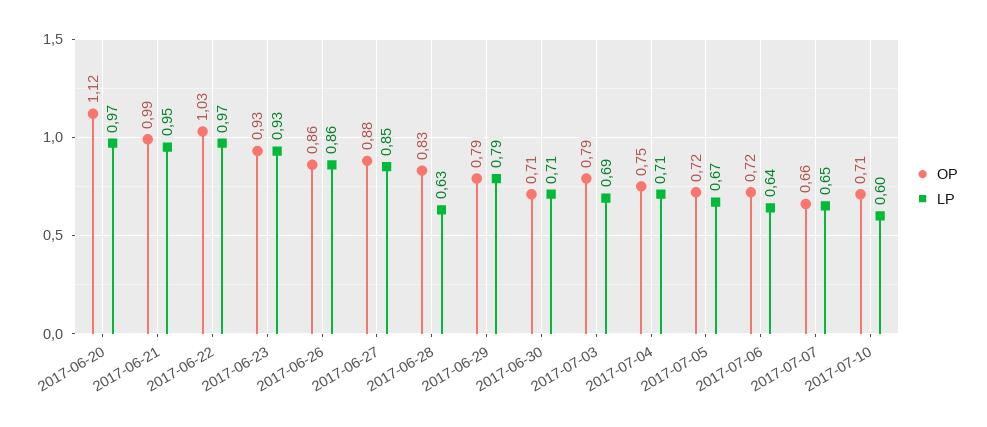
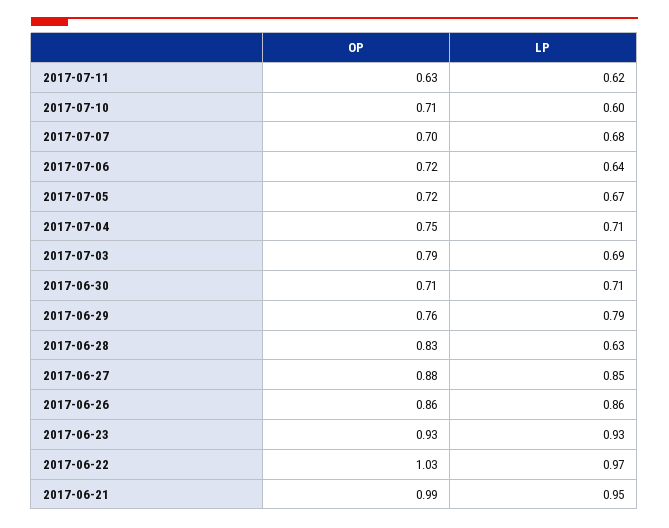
OP, 2017-06-20: 1.12 -> none
LP, 2017-06-20: 0.97 -> none
OP, 2017-06-29: 0.79 -> 0.76
OP, 2017-07-07: 0.66 -> 0.7
LP, 2017-07-07: 0.65 -> 0.68
OP, 2017-07-11: none -> 0.63
LP, 2017-07-11: none -> 0.62

